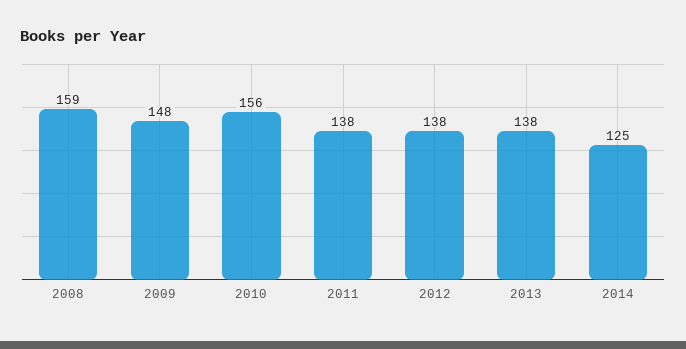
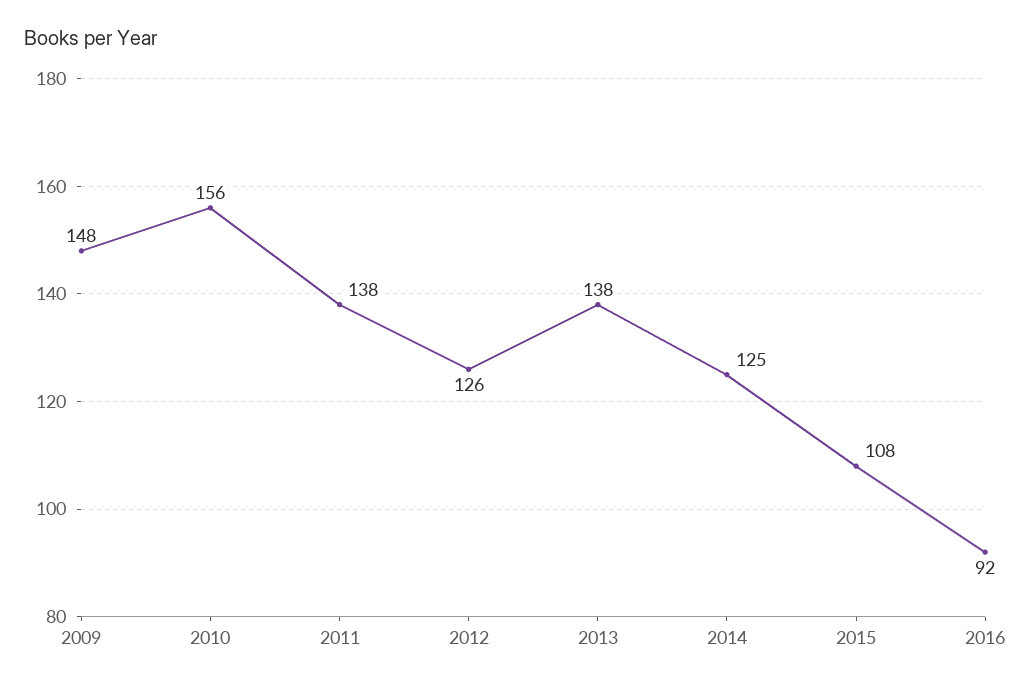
2008: 159 -> none
2012: 138 -> 126
2015: none -> 108
2016: none -> 92

